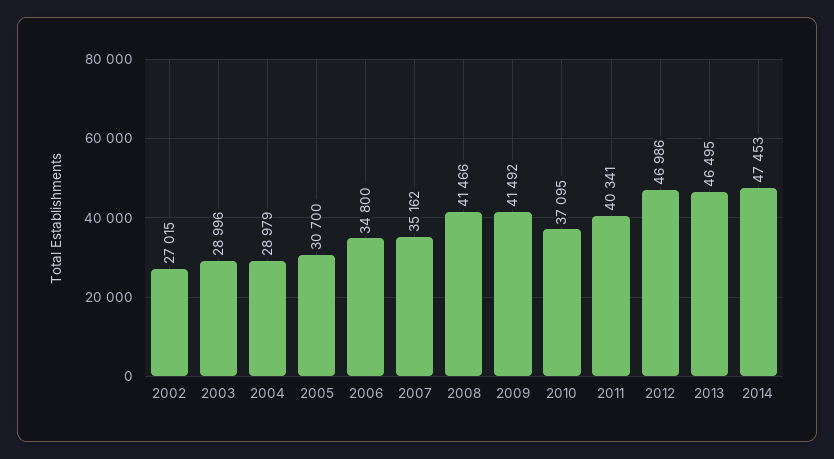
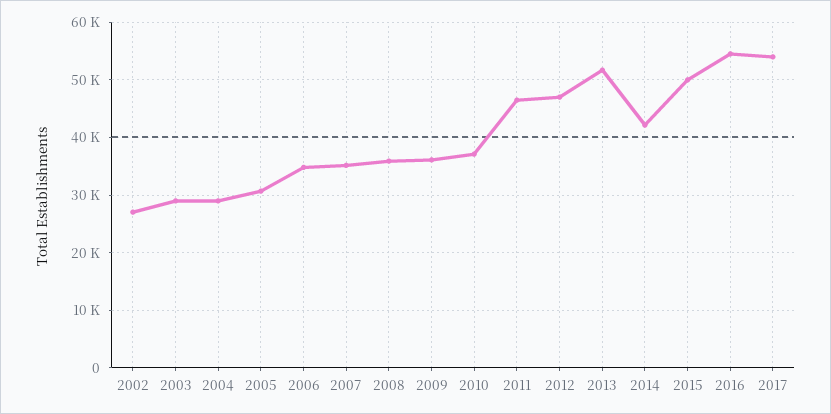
2008: 41466 -> 36000
2009: 41492 -> 36000
2011: 40341 -> 46000
2013: 46495 -> 52000
2014: 47453 -> 42000
2015: none -> 50000
2016: none -> 54000
2017: none -> 54000

